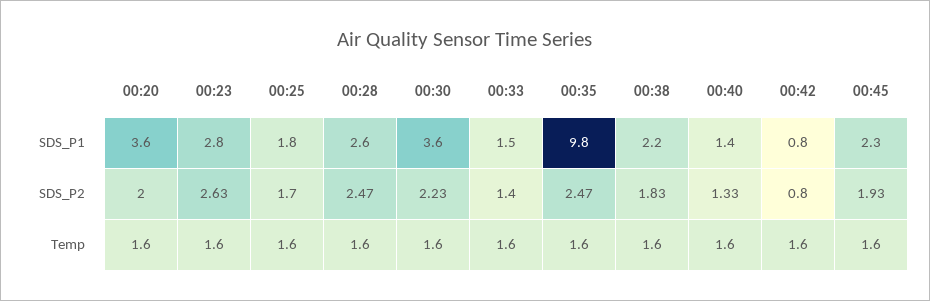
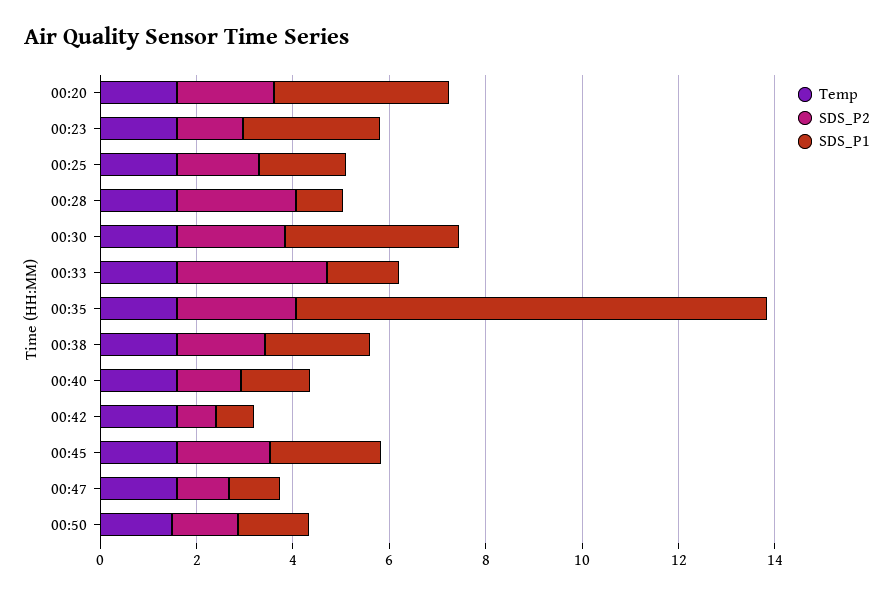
SDS_P1, 00:28: 2.6 -> 1
SDS_P2, 00:23: 2.63 -> 1.5
SDS_P2, 00:33: 1.4 -> 3
Temp, 00:47: none -> 1.5
SDS_P2, 00:47: none -> 1
SDS_P1, 00:47: none -> 1
Temp, 00:50: none -> 1.5
SDS_P2, 00:50: none -> 1.5
SDS_P1, 00:50: none -> 1.5

